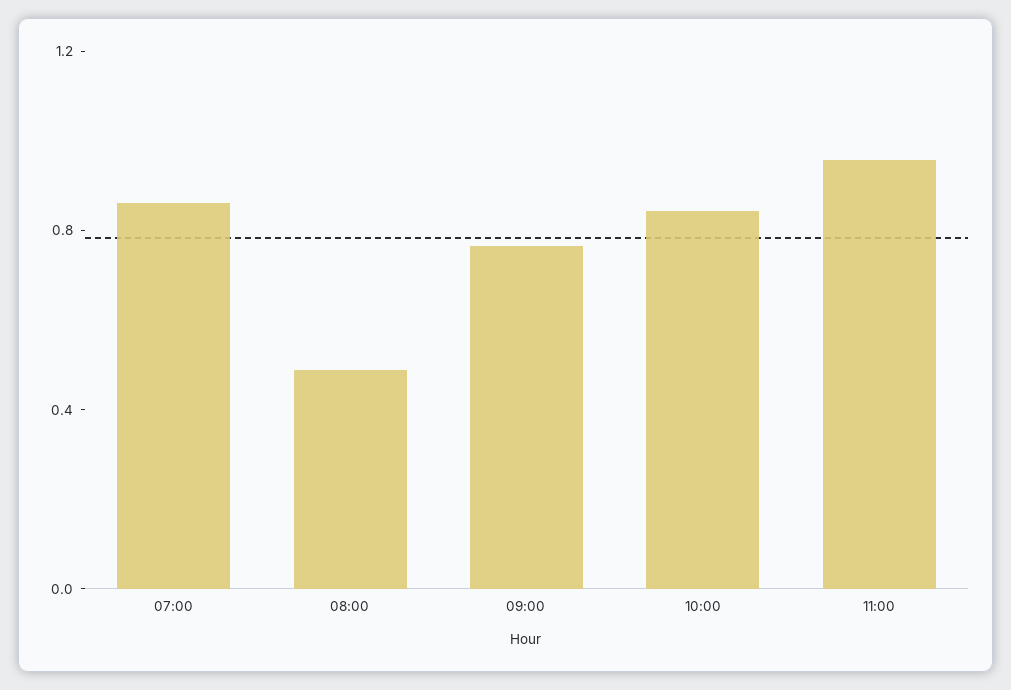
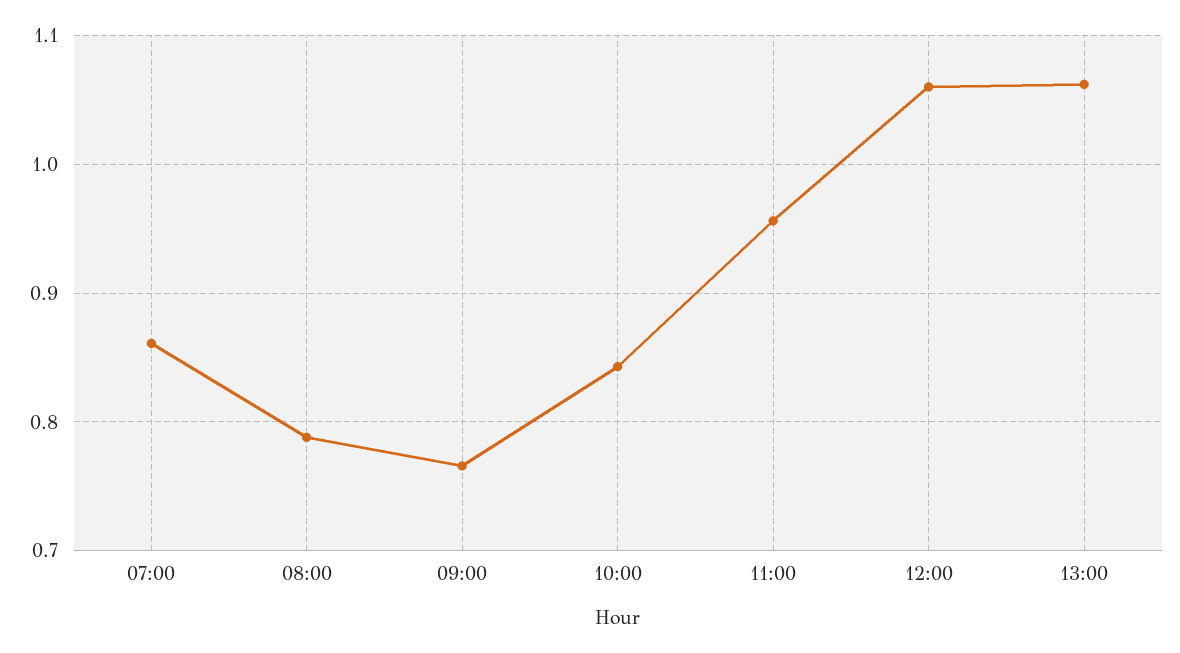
08:00: 0.5 -> 0.79
12:00: none -> 1.06
13:00: none -> 1.06

